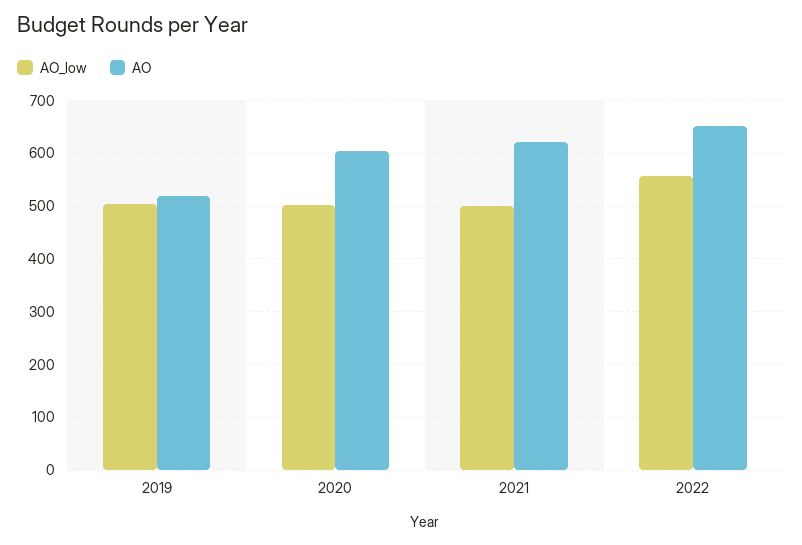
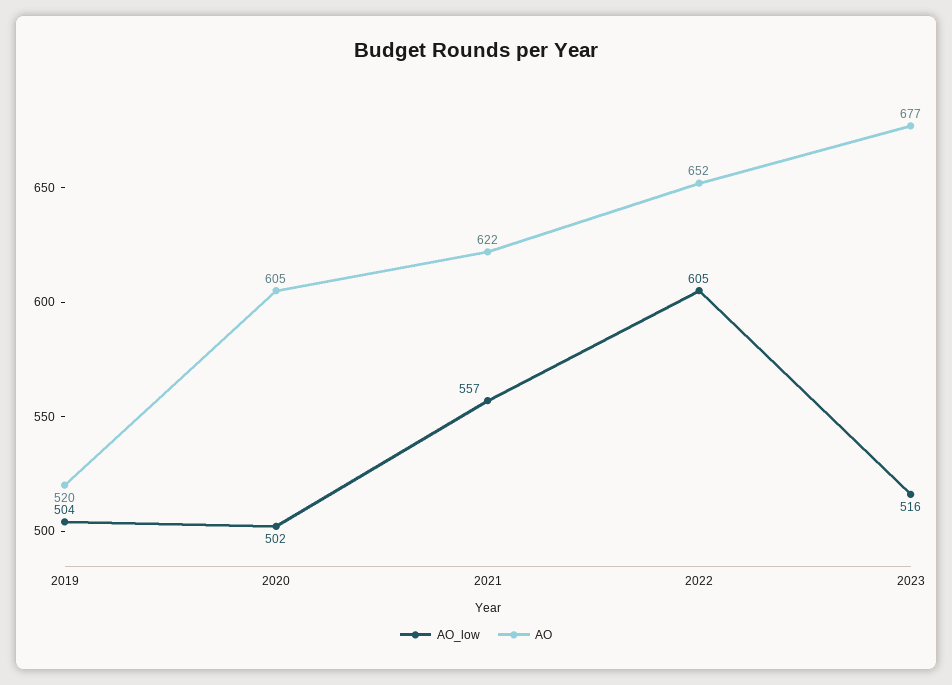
AO_low, 2021: 500 -> 557
AO_low, 2022: 560 -> 605
AO_low, 2023: none -> 516
AO, 2023: none -> 677

